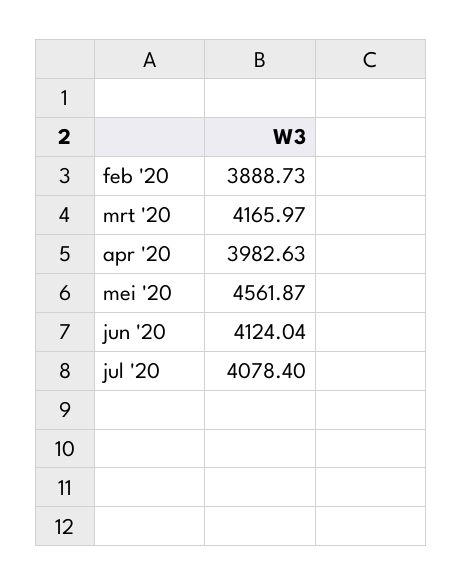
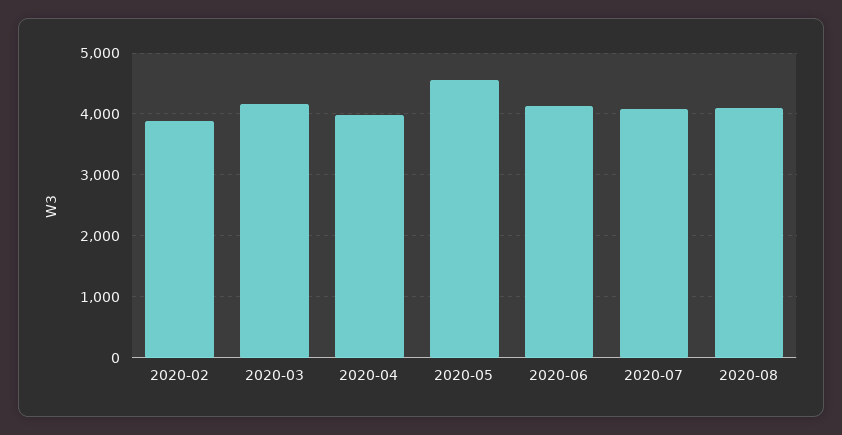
2020-08: none -> 4100

